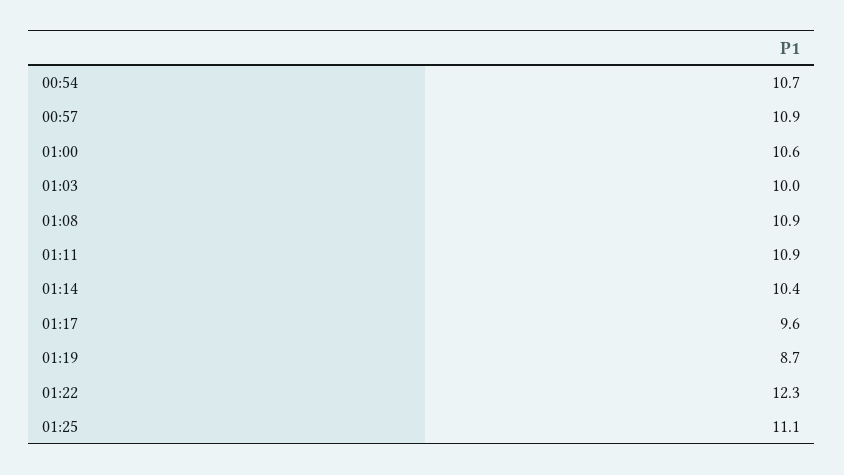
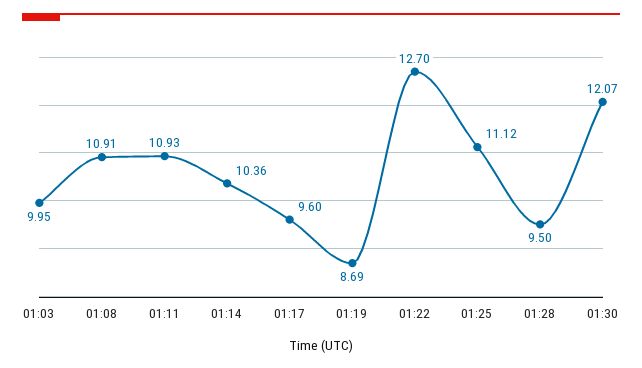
00:54: 10.7 -> none
00:57: 10.9 -> none
01:00: 10.6 -> none
01:22: 12.3 -> 12.7
01:28: none -> 9.5
01:30: none -> 12.07

